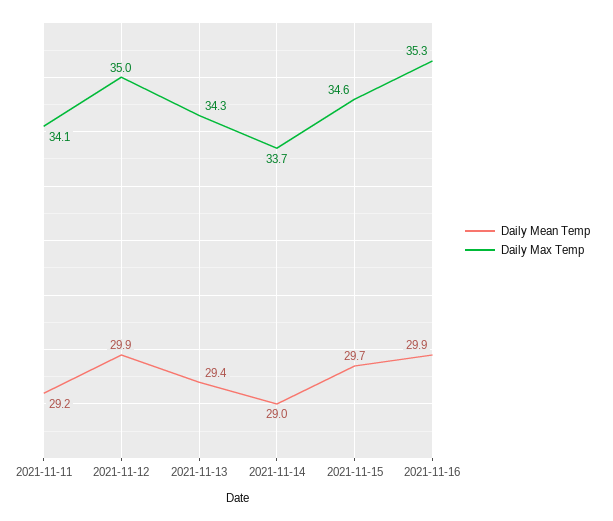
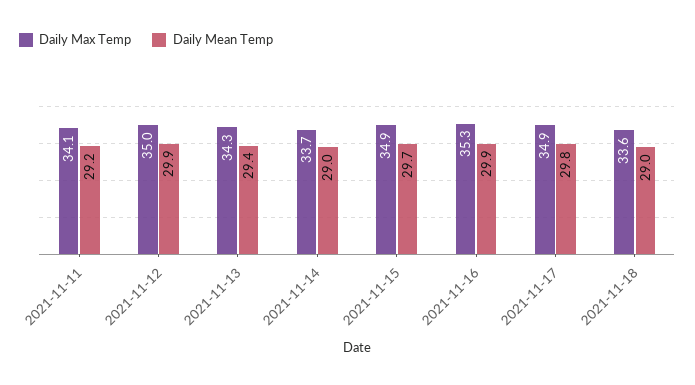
Daily Max Temp, 2021-11-15: 34.6 -> 34.9
Daily Max Temp, 2021-11-17: none -> 34.9
Daily Mean Temp, 2021-11-17: none -> 29.8
Daily Max Temp, 2021-11-18: none -> 33.6
Daily Mean Temp, 2021-11-18: none -> 29

